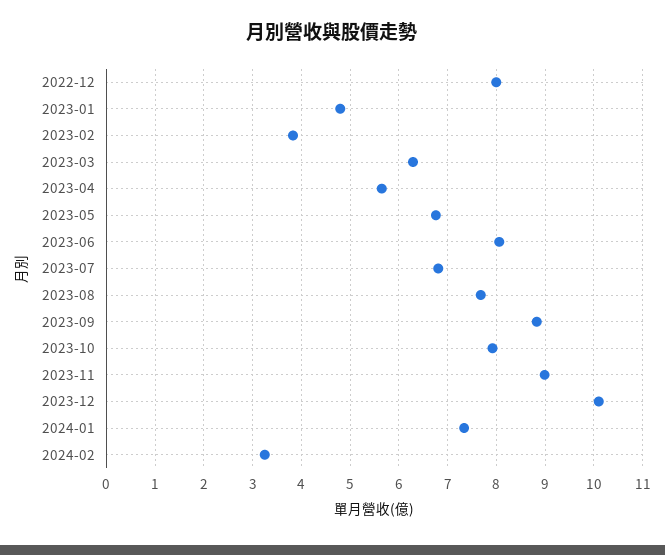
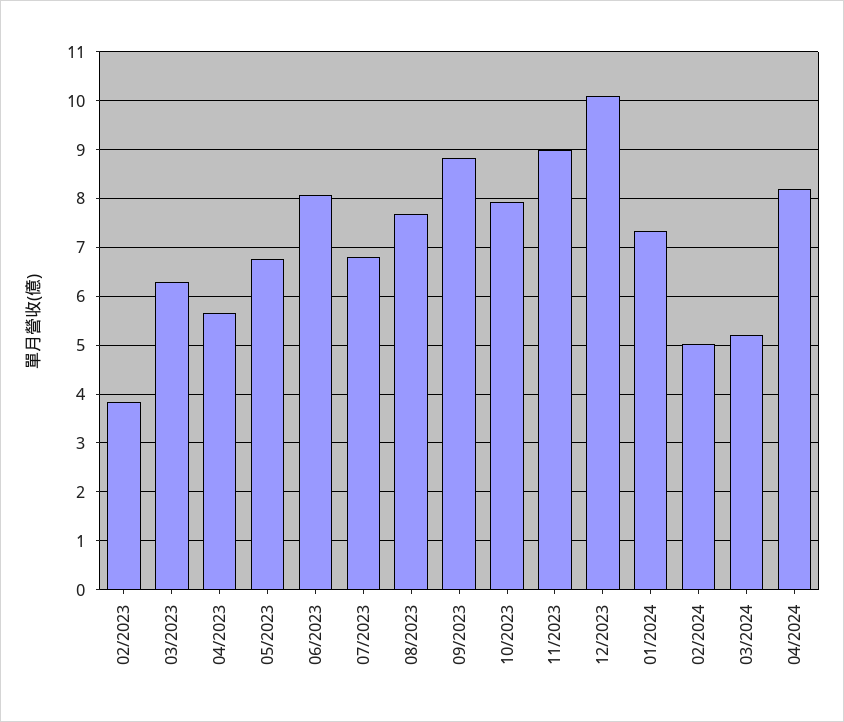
2022-12: 8 -> none
2023-01: 4.8 -> none
2024-02: 3.2 -> 5
03/2024: none -> 5.2
04/2024: none -> 8.2

